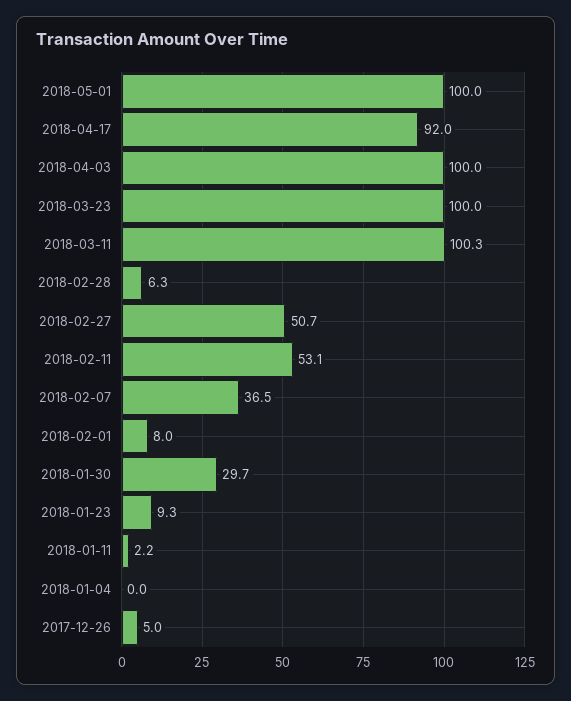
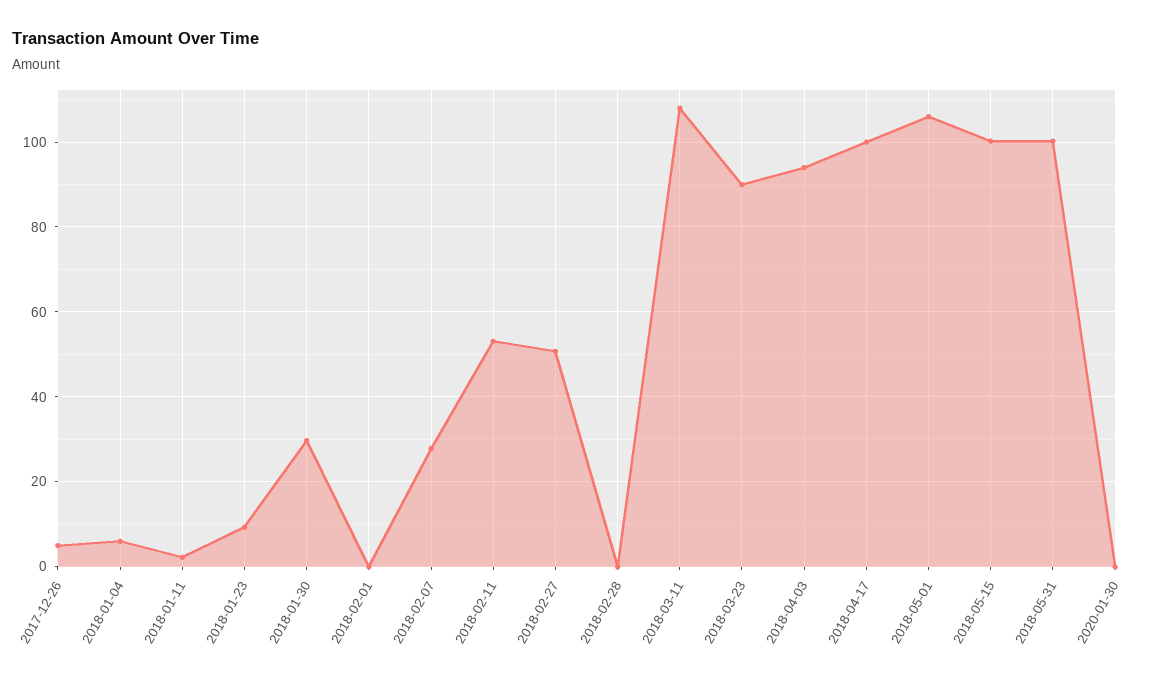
2018-05-01: 100 -> 106
2018-04-17: 92 -> 100
2018-04-03: 100 -> 94
2018-03-23: 100 -> 90
2018-03-11: 100.3 -> 108
2018-02-28: 6.3 -> 0
2018-02-07: 36.5 -> 28
2018-02-01: 8 -> 0
2018-01-04: 0 -> 6
2018-05-15: none -> 100
2018-05-31: none -> 100
2020-01-30: none -> 0

